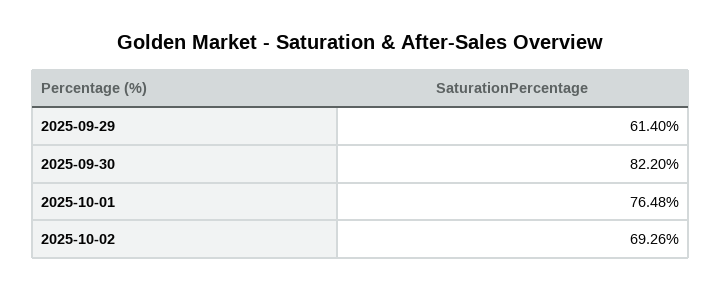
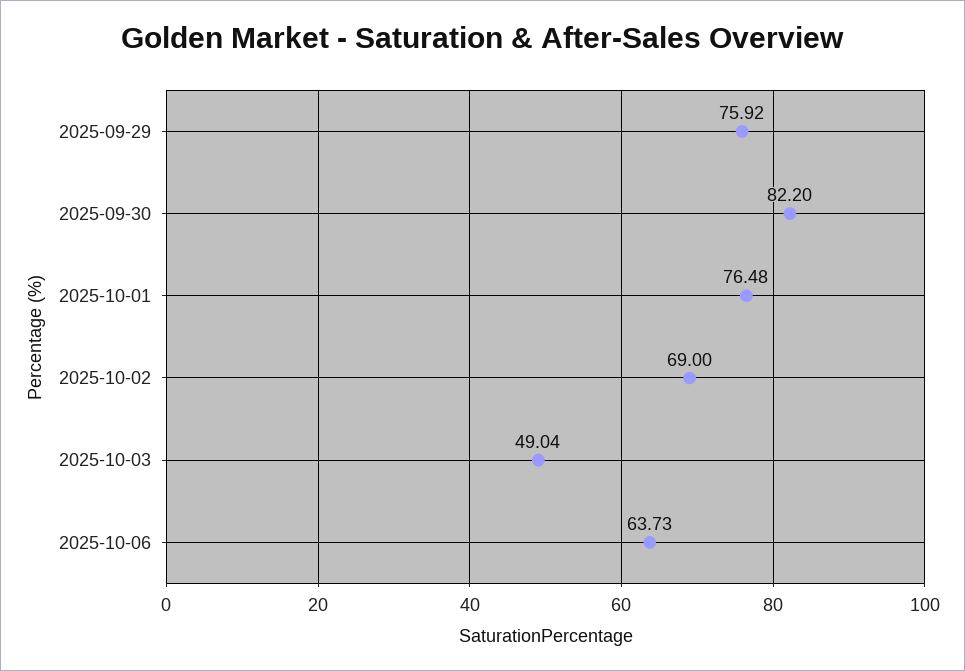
2025-09-29: 61.4 -> 75.92
2025-10-02: 69.26 -> 69
2025-10-03: none -> 49.04
2025-10-06: none -> 63.73

